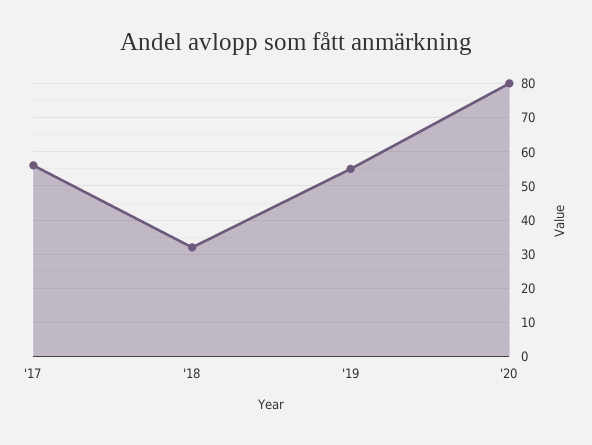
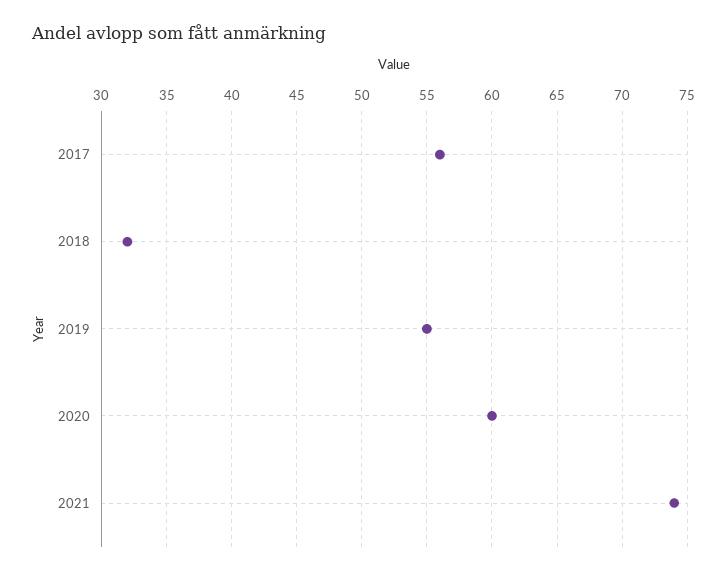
'20: 80 -> 60
2021: none -> 74

